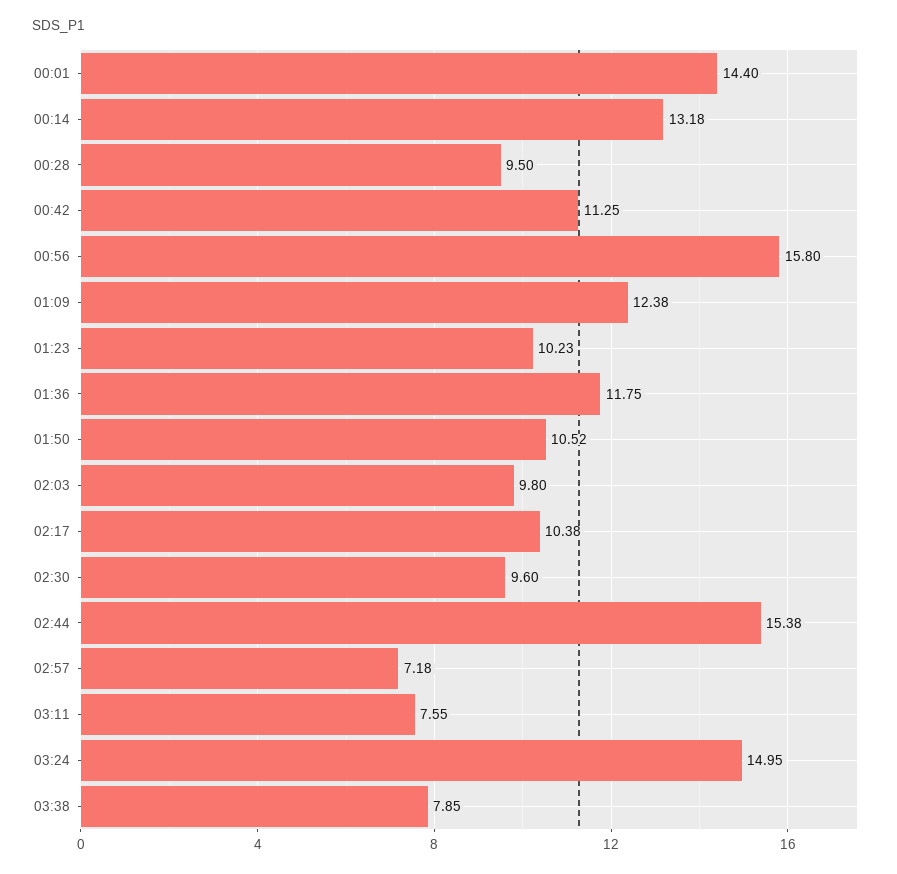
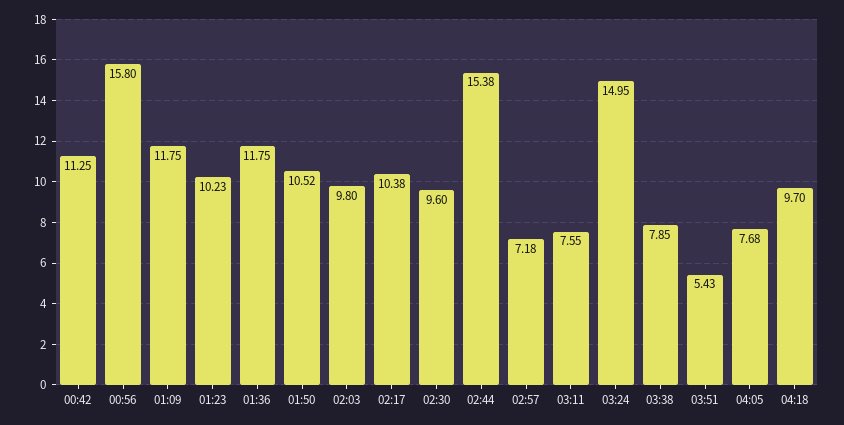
00:01: 14.4 -> none
00:14: 13.18 -> none
00:28: 9.5 -> none
01:09: 12.38 -> 11.75
03:51: none -> 5.43
04:05: none -> 7.68
04:18: none -> 9.7

